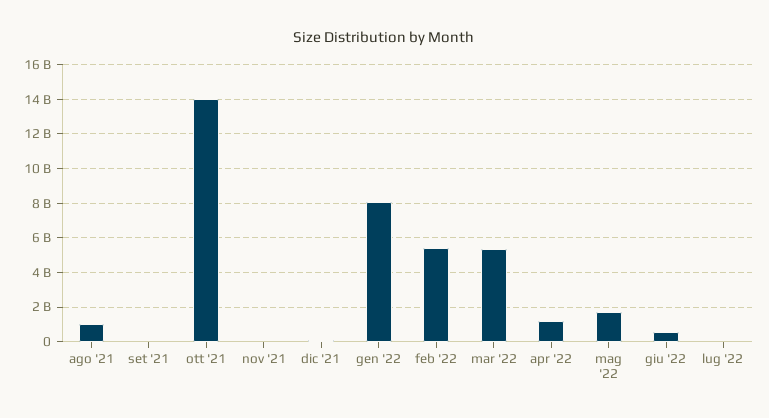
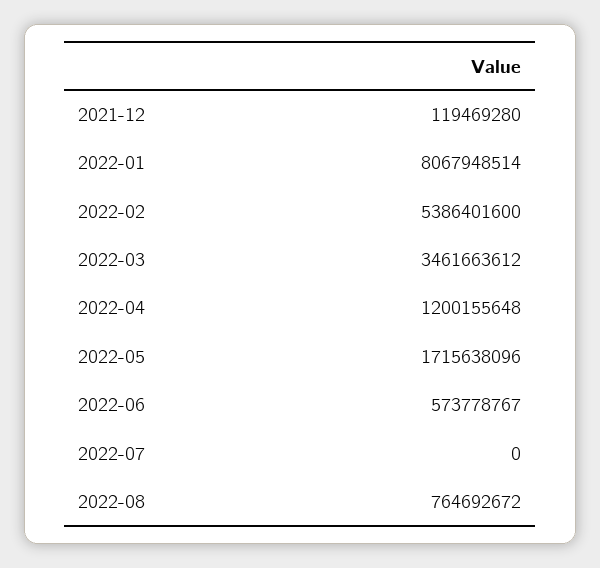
ago '21: 1000000000 -> none
set '21: 0 -> none
ott '21: 14000000000 -> none
nov '21: 0 -> none
mar '22: 5500000000 -> 3461663612
2022-08: none -> 764692672

